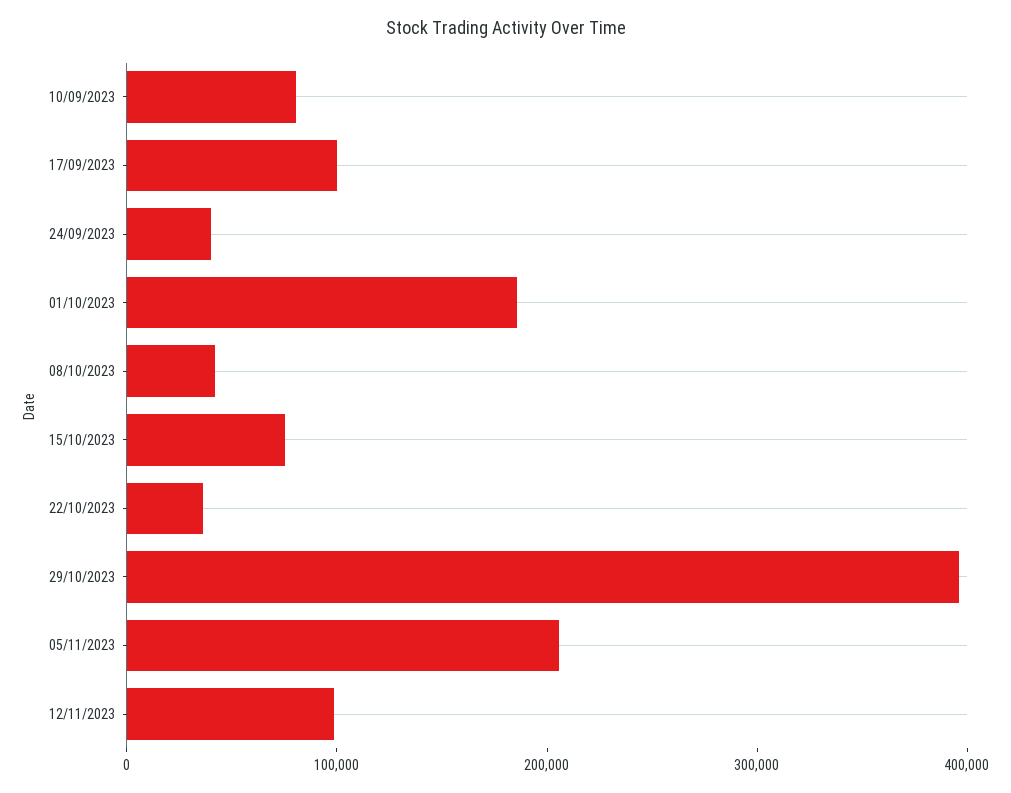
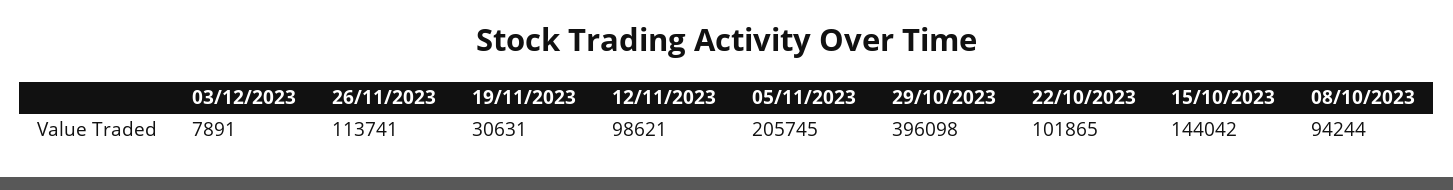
10/09/2023: 80000 -> none
17/09/2023: 100000 -> none
24/09/2023: 40000 -> none
01/10/2023: 180000 -> none
08/10/2023: 40000 -> 94244
15/10/2023: 80000 -> 144042
22/10/2023: 40000 -> 101865
03/12/2023: none -> 7891
26/11/2023: none -> 113741
19/11/2023: none -> 30631

